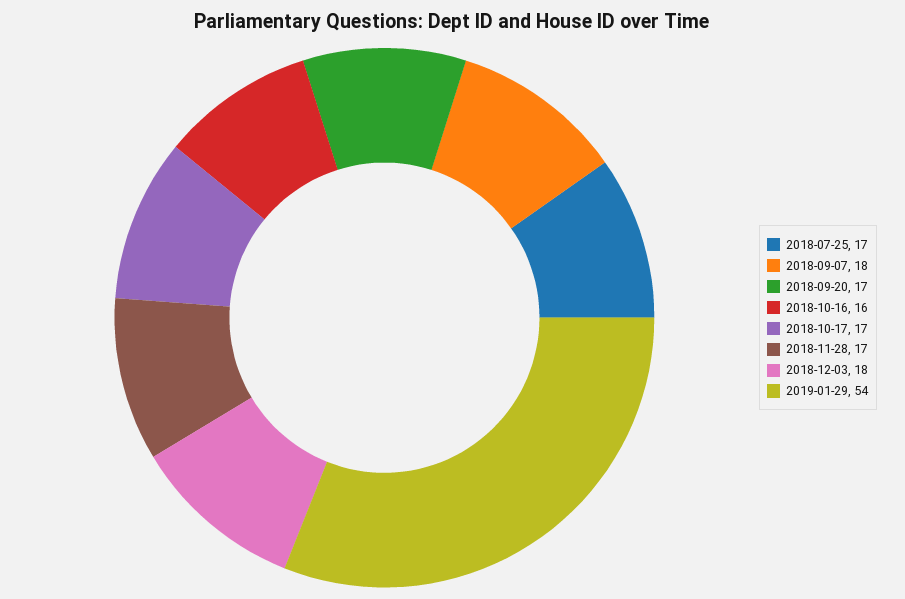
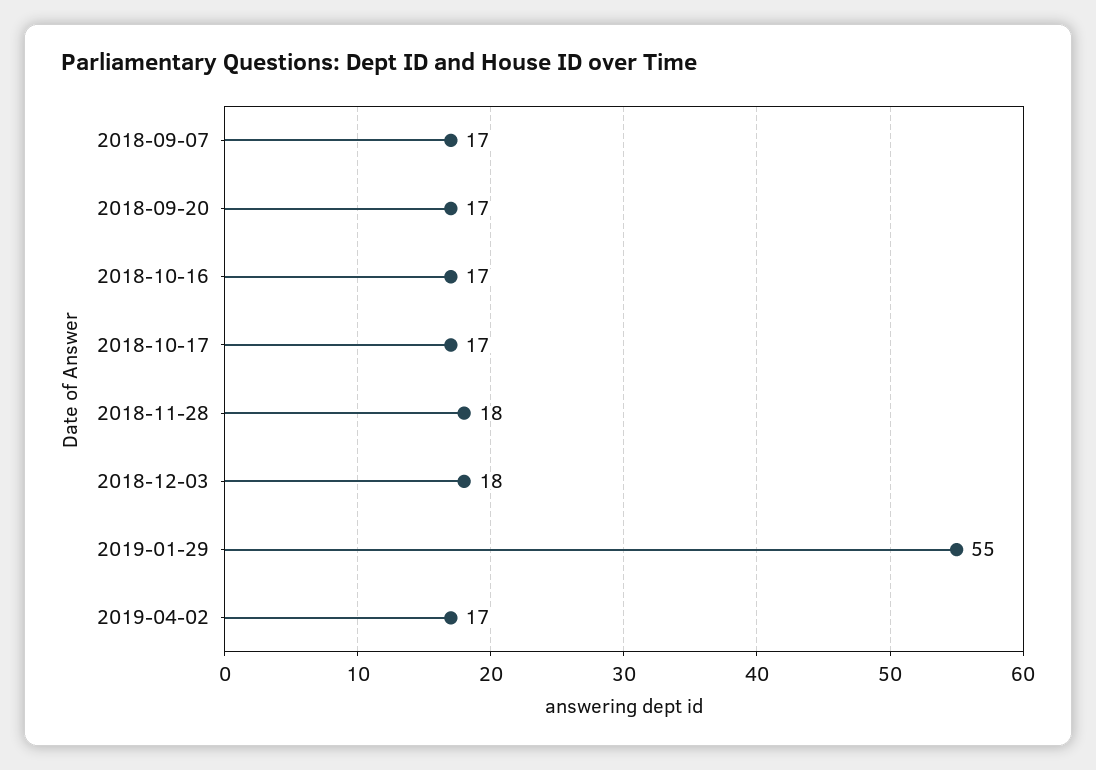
2018-07-25: 17 -> none
2018-09-07: 18 -> 17
2018-10-16: 16 -> 17
2018-11-28: 17 -> 18
2019-01-29: 54 -> 55
2019-04-02: none -> 17

